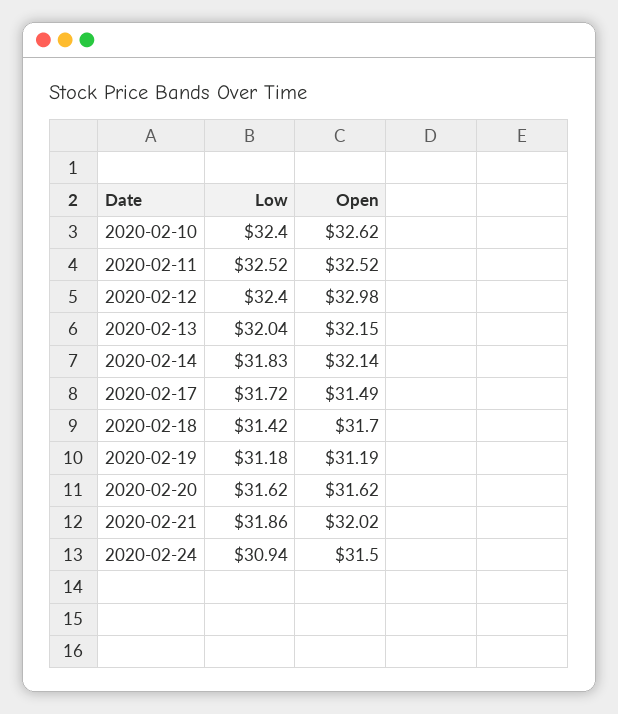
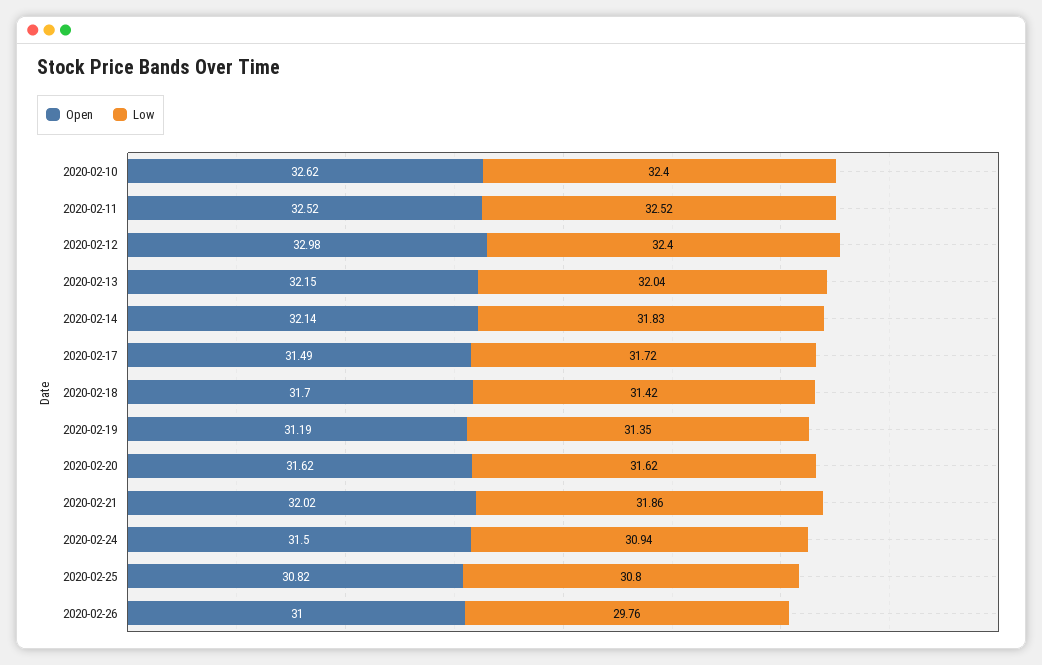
Low, 2020-02-19: 31.18 -> 31.35
Open, 2020-02-25: none -> 30.82
Low, 2020-02-25: none -> 30.8
Open, 2020-02-26: none -> 31
Low, 2020-02-26: none -> 29.76

